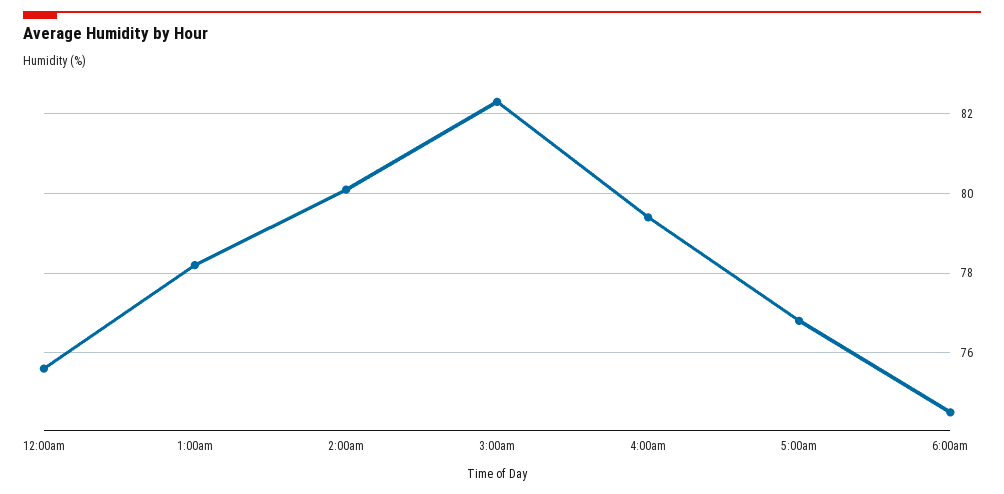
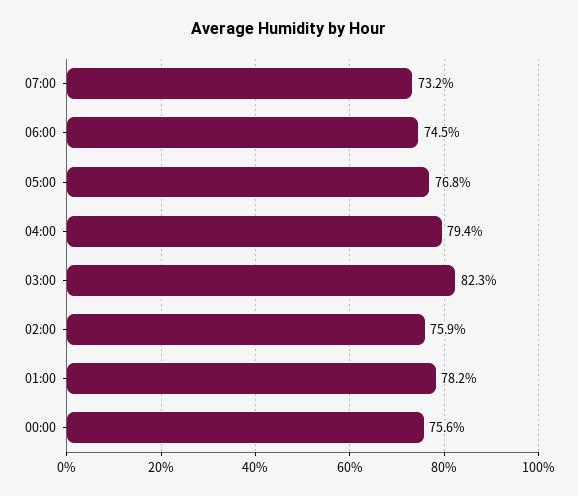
2:00am: 80 -> 75.9
07:00: none -> 73.2

